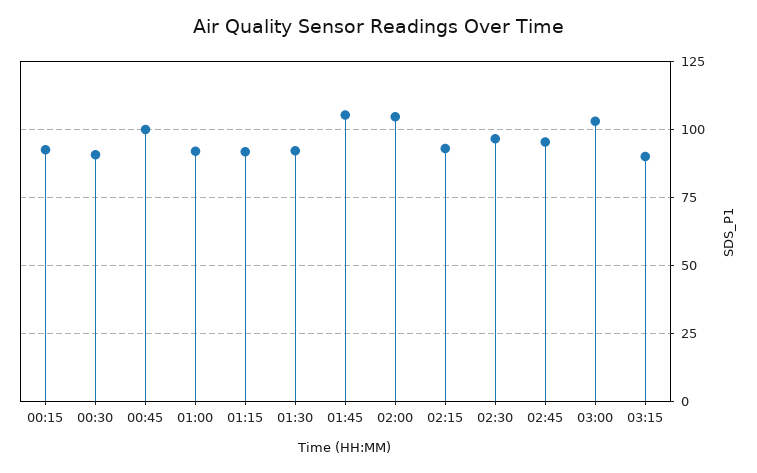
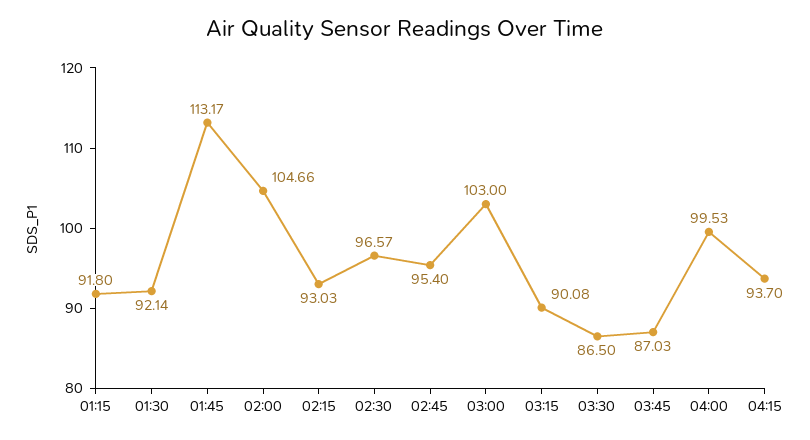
00:15: 92.5 -> none
00:30: 90 -> none
00:45: 100 -> none
01:00: 92.5 -> none
01:45: 105 -> 113.17
03:30: none -> 86.5
03:45: none -> 87.03
04:00: none -> 99.53
04:15: none -> 93.7

